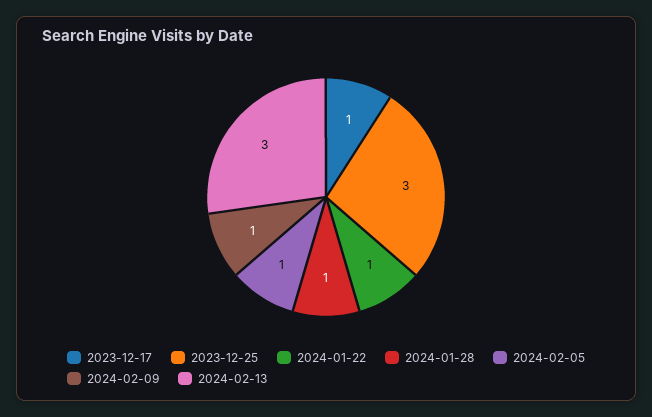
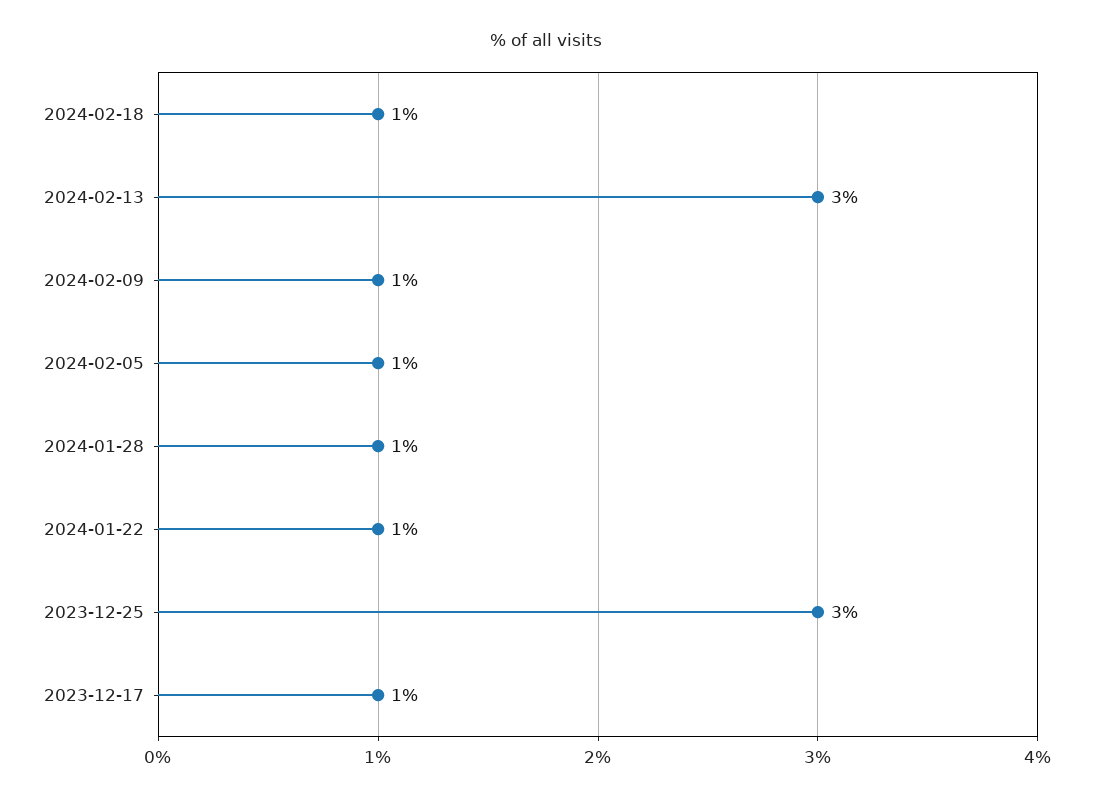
2024-02-18: none -> 1

